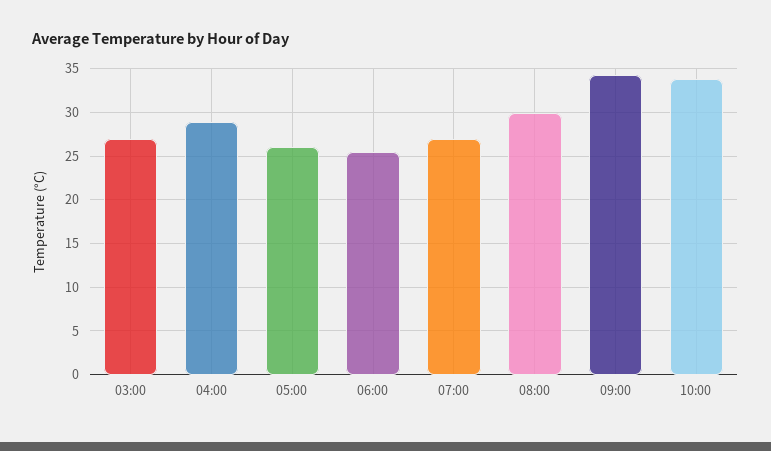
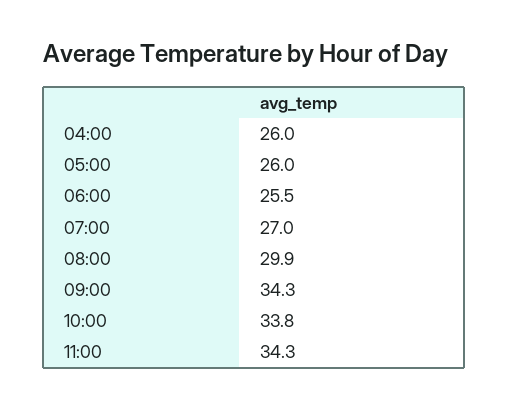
03:00: 27 -> none
04:00: 29 -> 26
11:00: none -> 34.3

